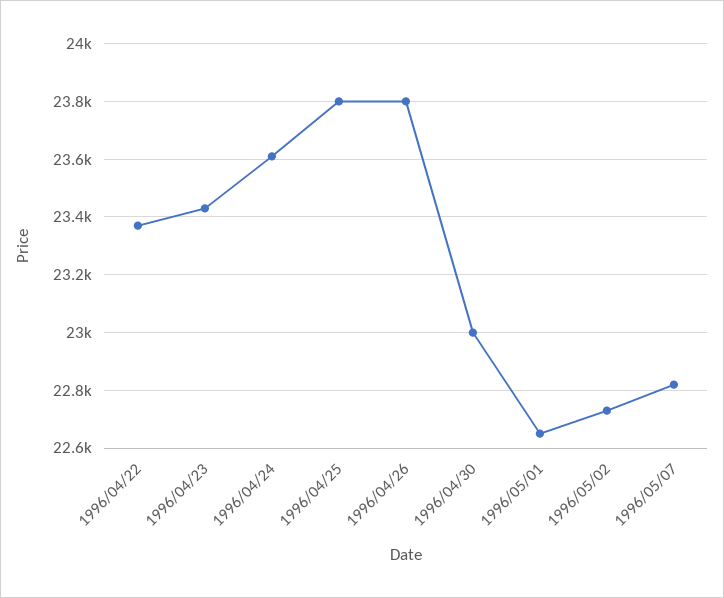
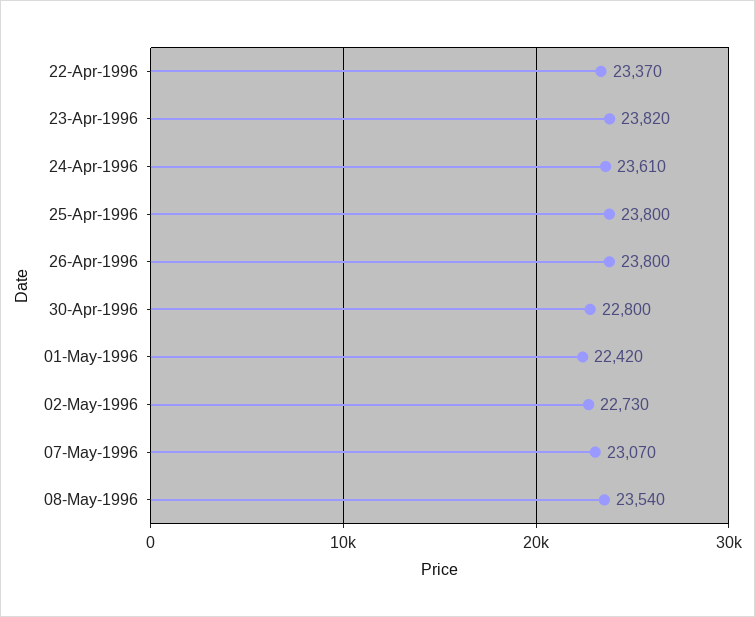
1996/04/23: 23425 -> 23820
1996/04/30: 23000 -> 22800
1996/05/01: 22650 -> 22420
1996/05/07: 22825 -> 23070
08-May-1996: none -> 23540

